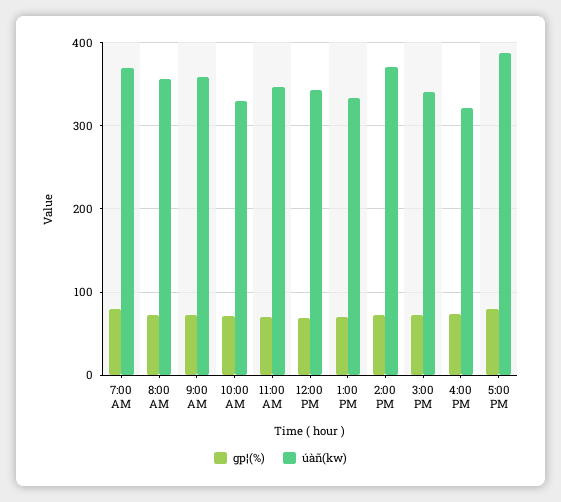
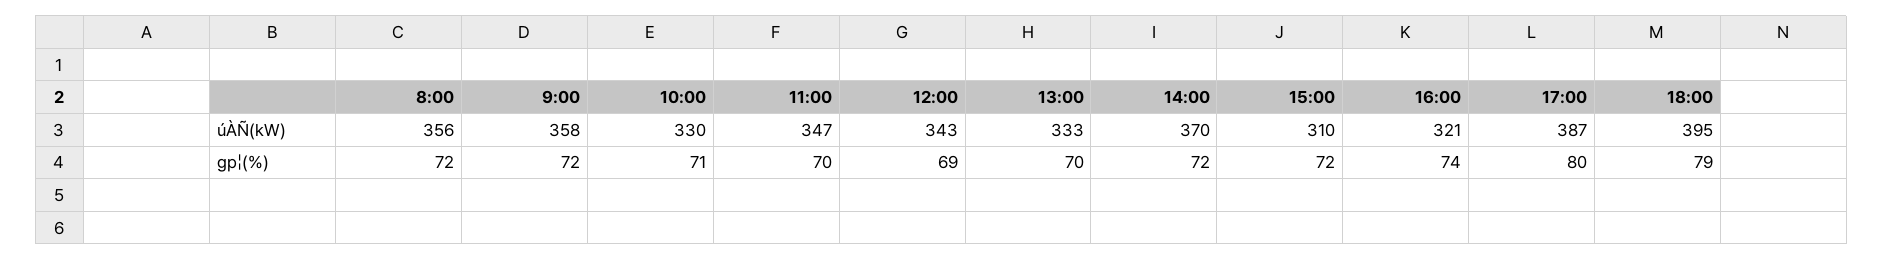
gp¦(%), 7:00 AM: 80 -> none
úàñ(kw), 7:00 AM: 370 -> none
úàñ(kw), 3:00 PM: 340 -> 310
úàñ(kw), 18:00: none -> 395
gp¦(%), 18:00: none -> 79

